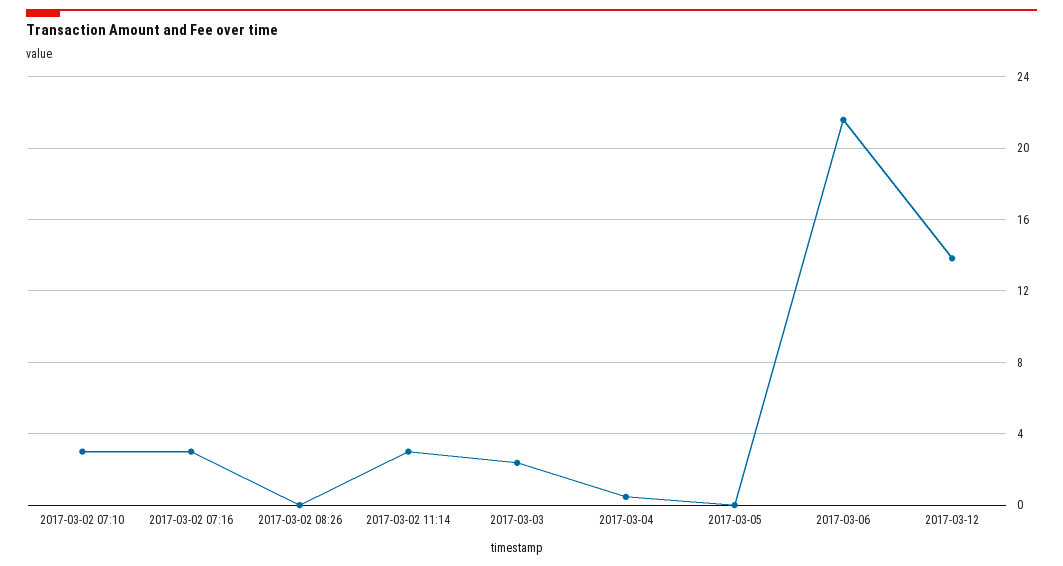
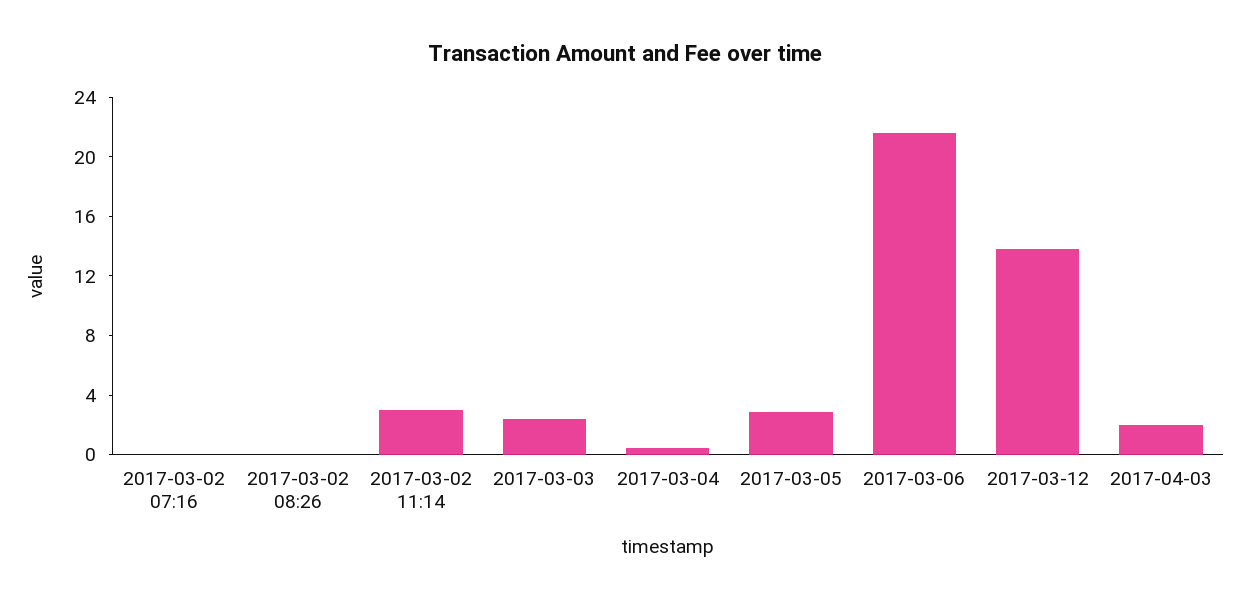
2017-03-02 07:10: 3 -> none
2017-03-02 07:16: 3 -> 0
2017-03-05: 0 -> 3
2017-04-03: none -> 2

